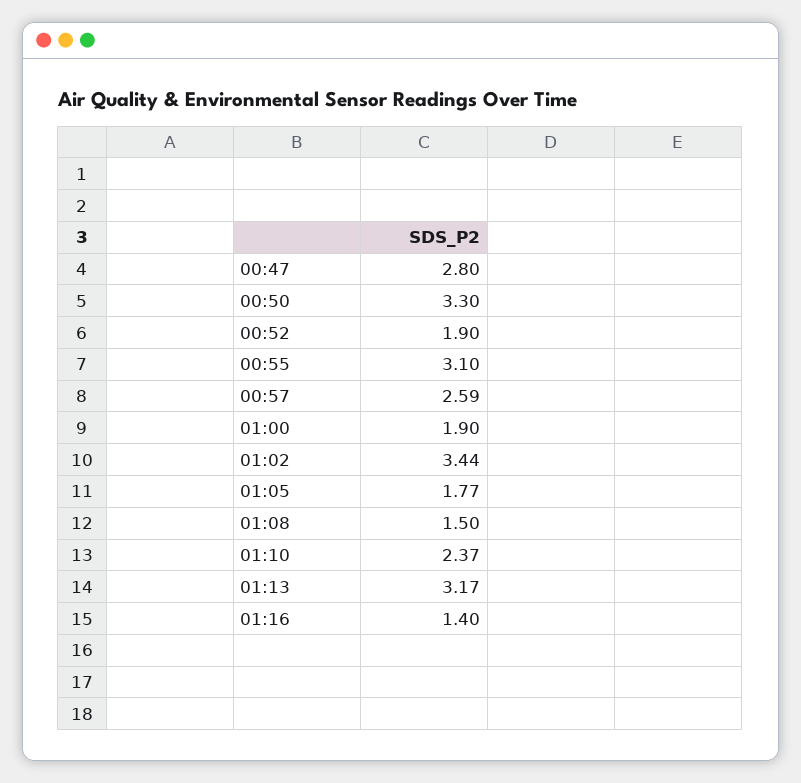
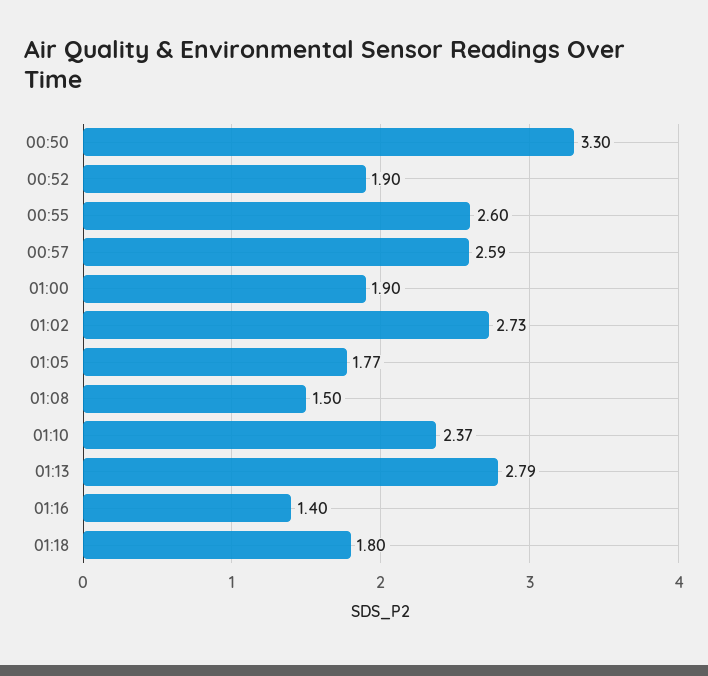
00:47: 2.8 -> none
00:55: 3.1 -> 2.6
01:02: 3.44 -> 2.73
01:13: 3.17 -> 2.79
01:18: none -> 1.8

